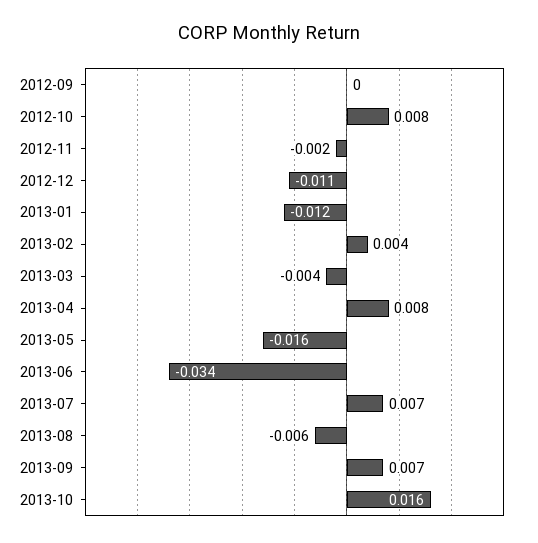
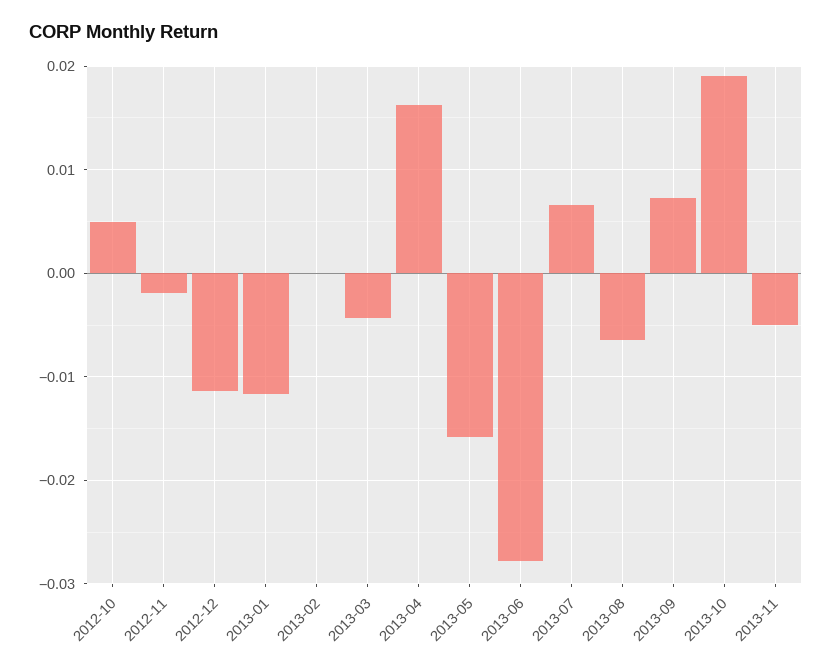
2012-09: 0 -> none
2012-10: 0.008 -> 0.005
2013-02: 0.004 -> 0
2013-04: 0.008 -> 0.016
2013-06: -0.034 -> -0.028
2013-10: 0.016 -> 0.019
2013-11: none -> -0.005

